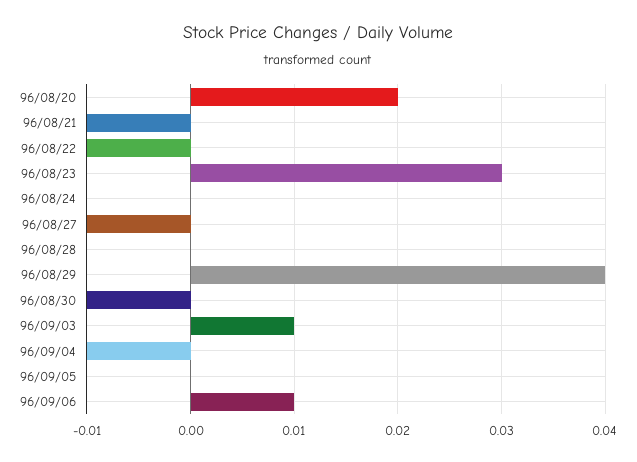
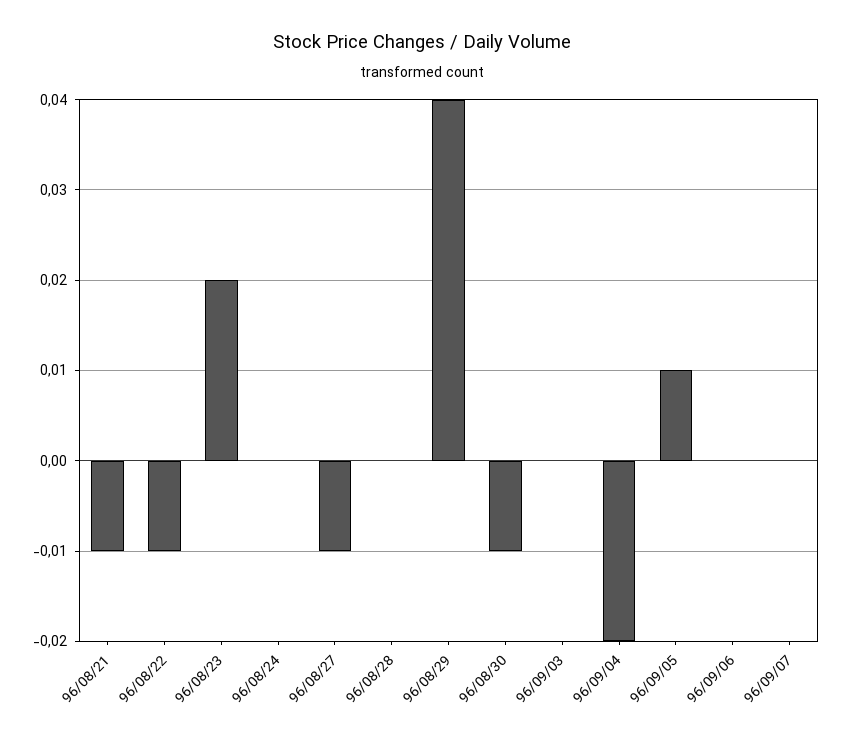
96/08/20: 0.02 -> none
96/08/23: 0.03 -> 0.02
96/09/03: 0.01 -> 0
96/09/04: -0.01 -> -0.02
96/09/05: 0 -> 0.01
96/09/06: 0.01 -> 0
96/09/07: none -> 0

